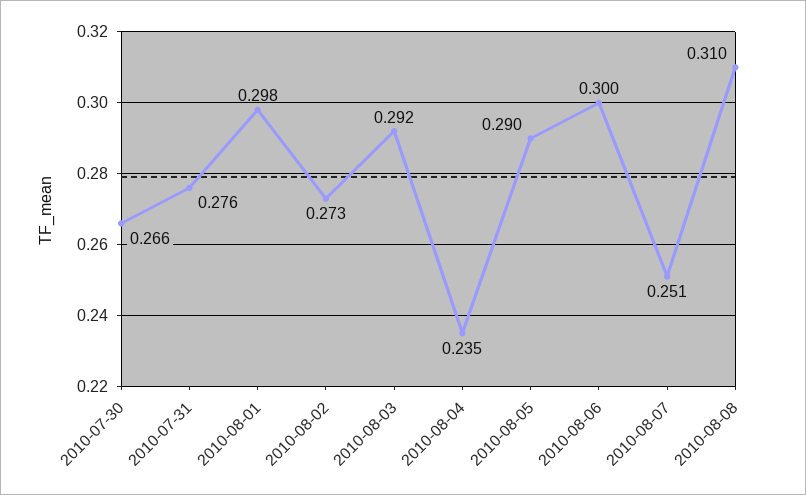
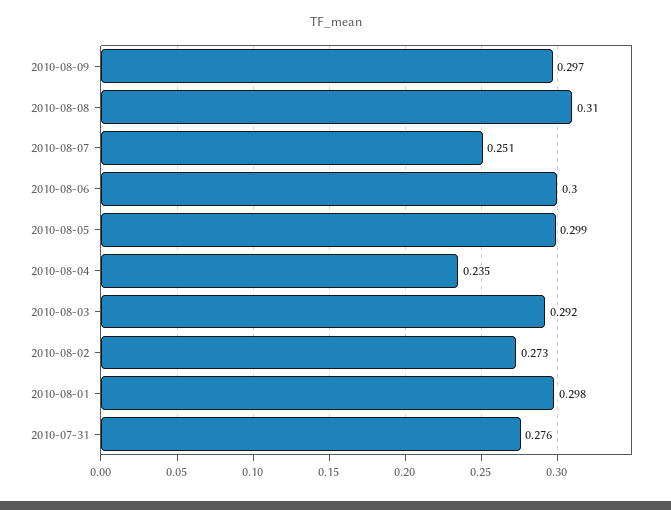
2010-07-30: 0.266 -> none
2010-08-05: 0.29 -> 0.299
2010-08-09: none -> 0.297

